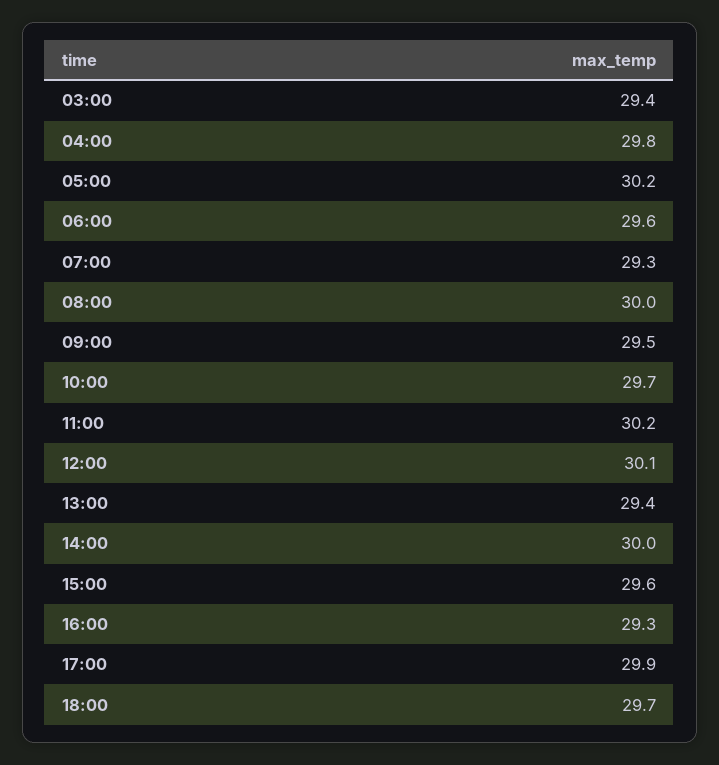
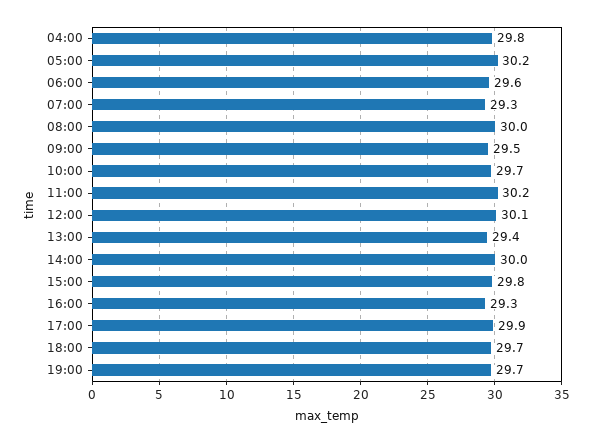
03:00: 29.4 -> none
15:00: 29.6 -> 29.8
19:00: none -> 29.7

